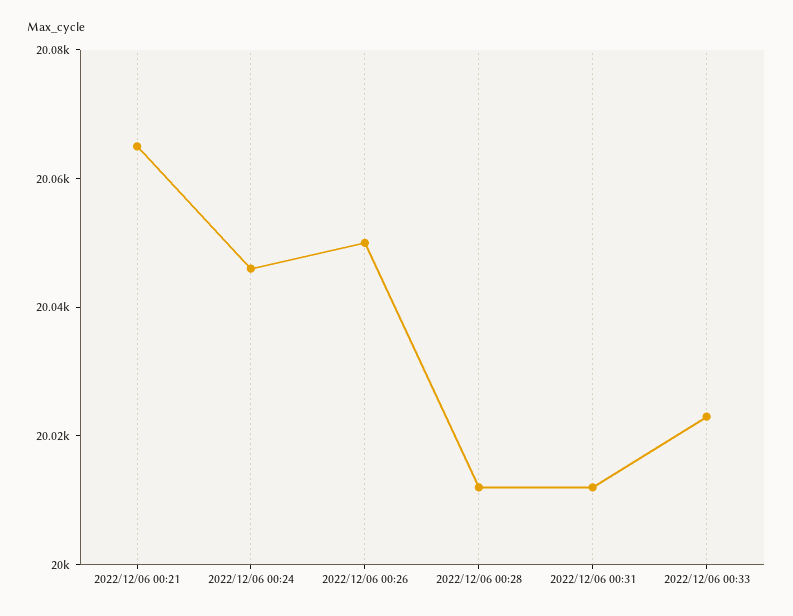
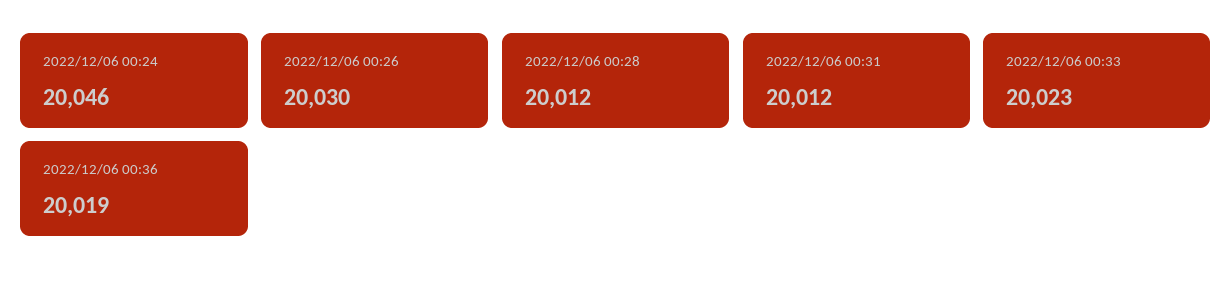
2022/12/06 00:21: 20065 -> none
2022/12/06 00:26: 20050 -> 20030
2022/12/06 00:36: none -> 20019

